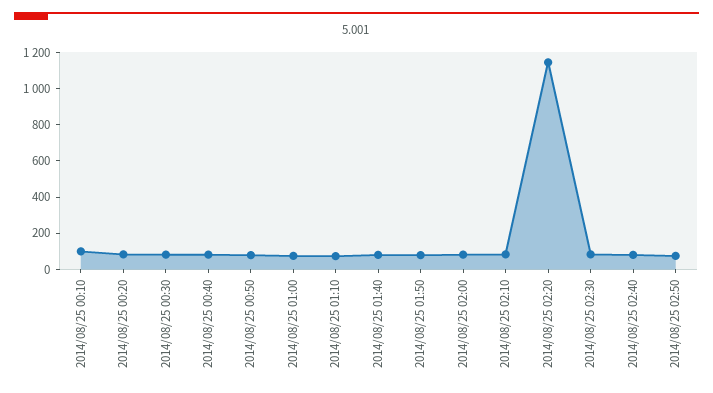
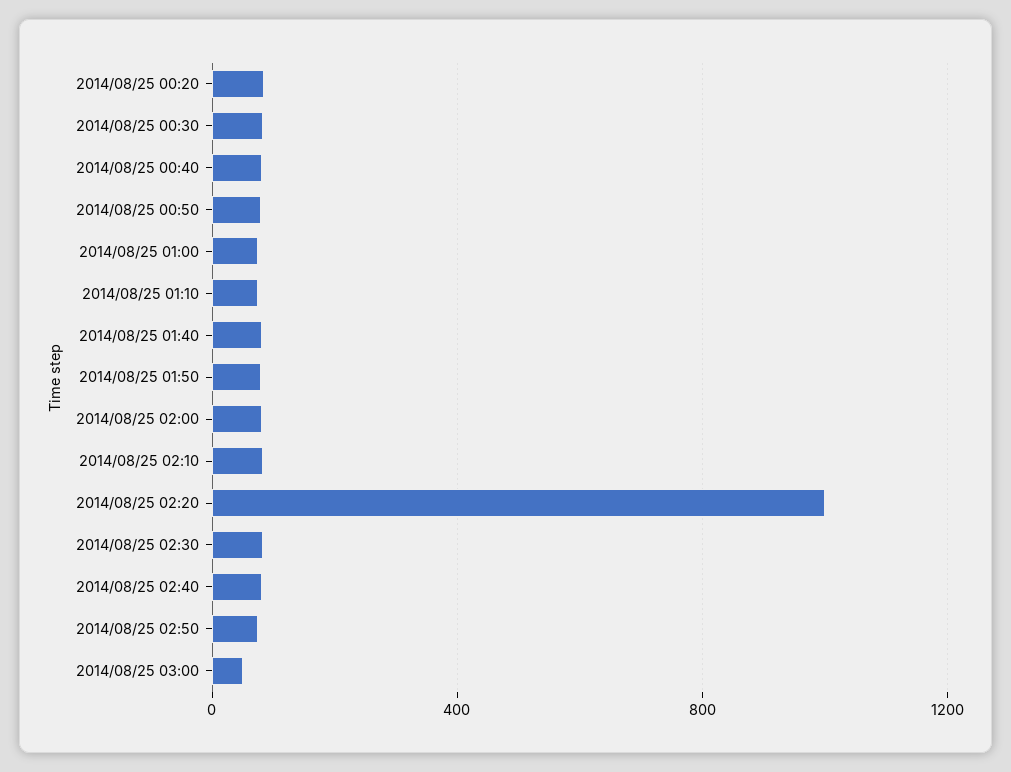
2014/08/25 00:10: 100 -> none
2014/08/25 02:20: 1150 -> 1000
2014/08/25 03:00: none -> 50

